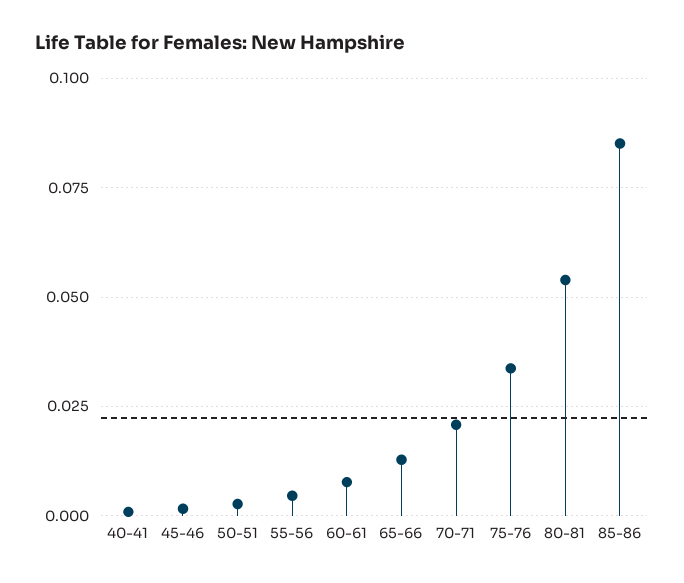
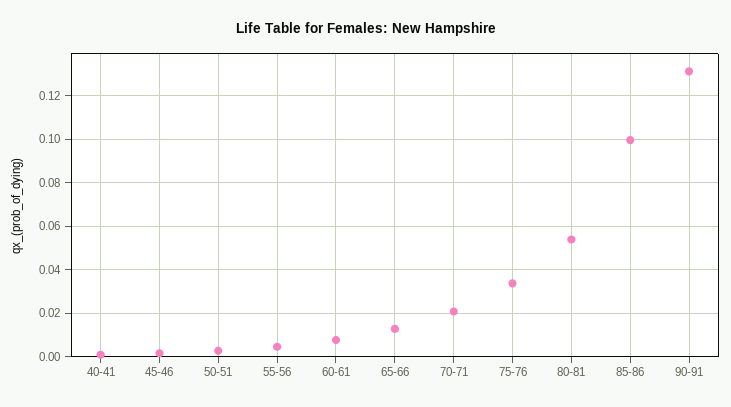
85-86: 0.085 -> 0.1
90-91: none -> 0.13

